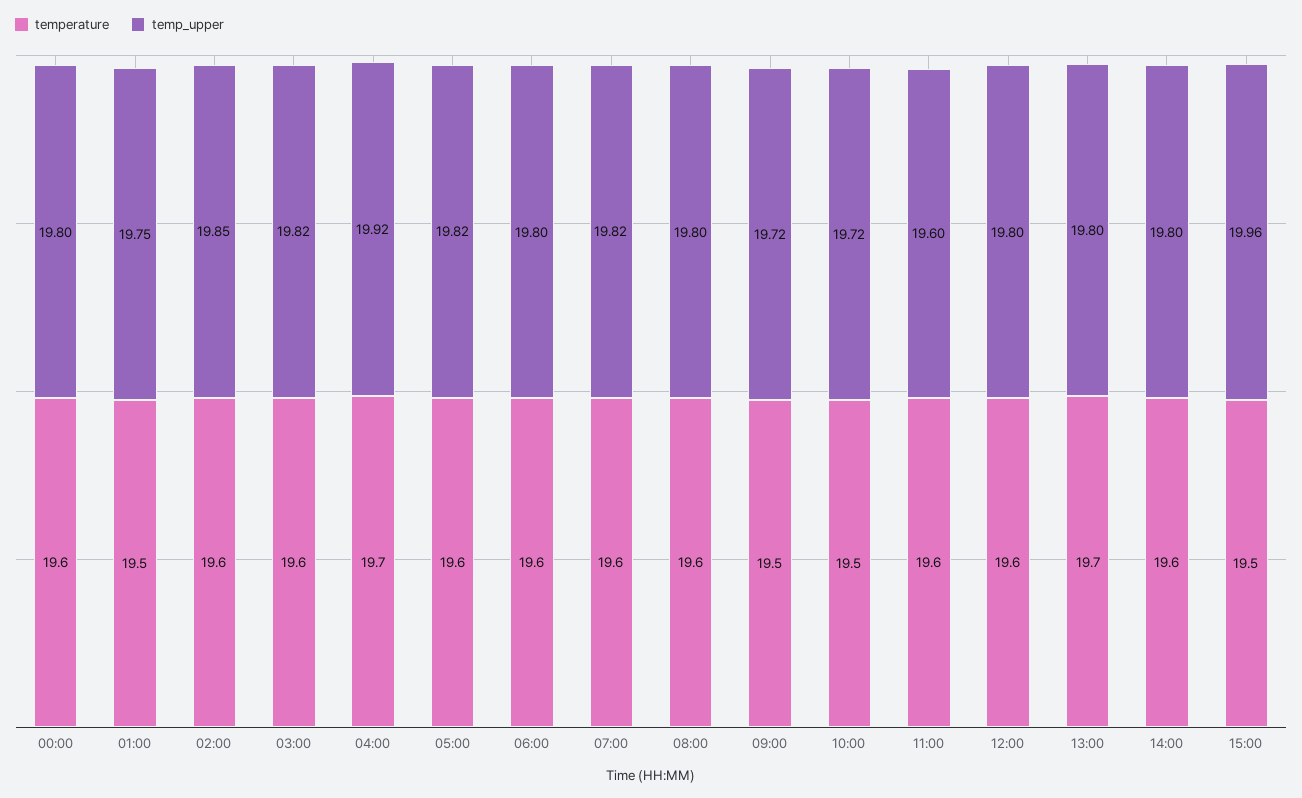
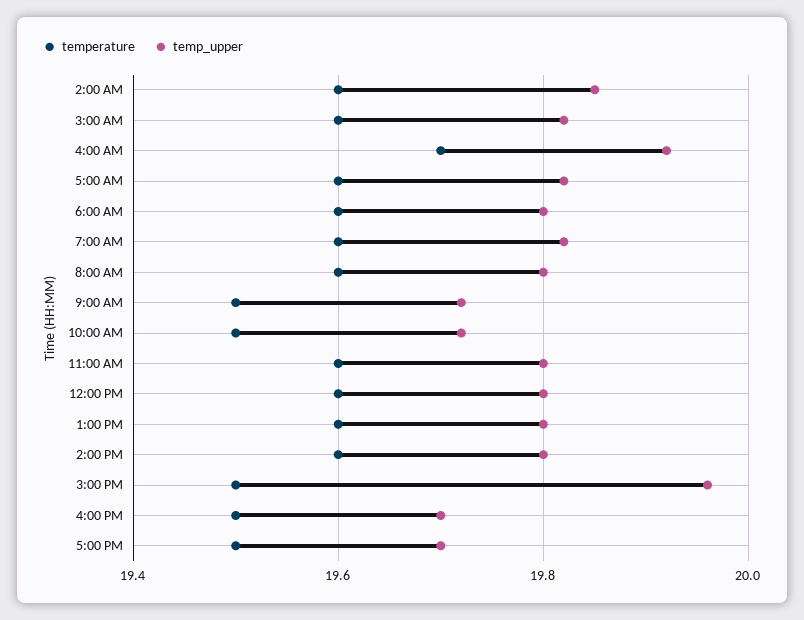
temperature, 00:00: 19.6 -> none
temp_upper, 00:00: 19.8 -> none
temperature, 01:00: 19.5 -> none
temp_upper, 01:00: 19.75 -> none
temp_upper, 11:00: 19.6 -> 19.8
temperature, 13:00: 19.7 -> 19.6
temperature, 4:00 PM: none -> 19.5
temp_upper, 4:00 PM: none -> 19.7
temperature, 5:00 PM: none -> 19.5
temp_upper, 5:00 PM: none -> 19.7

